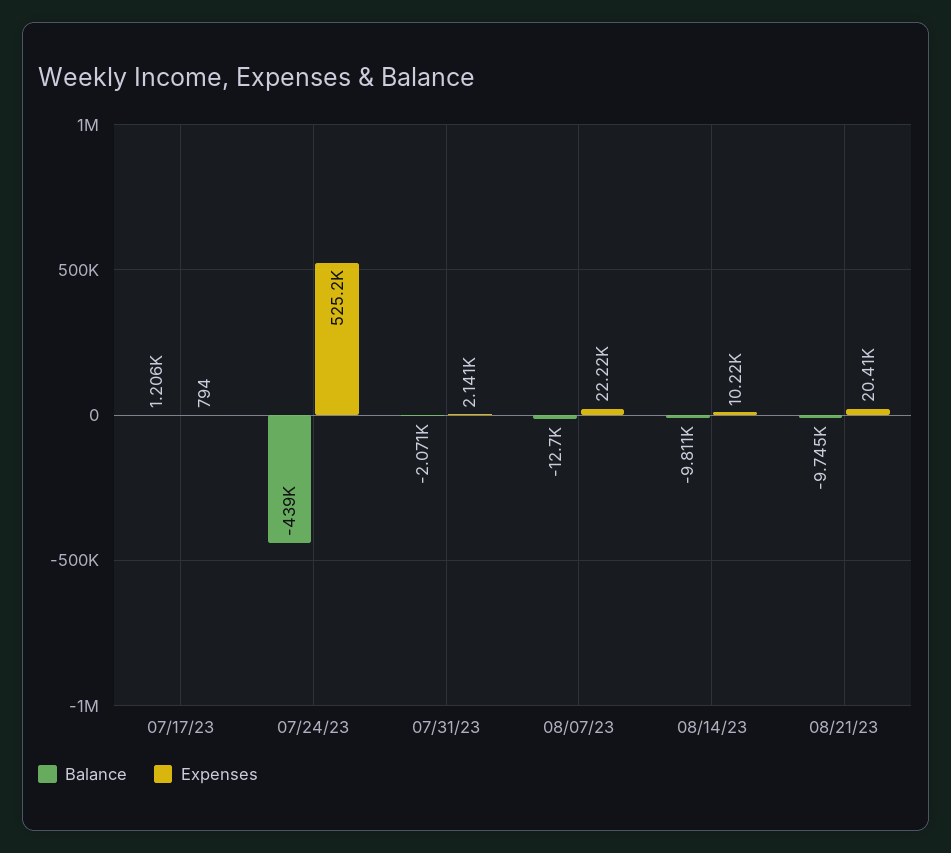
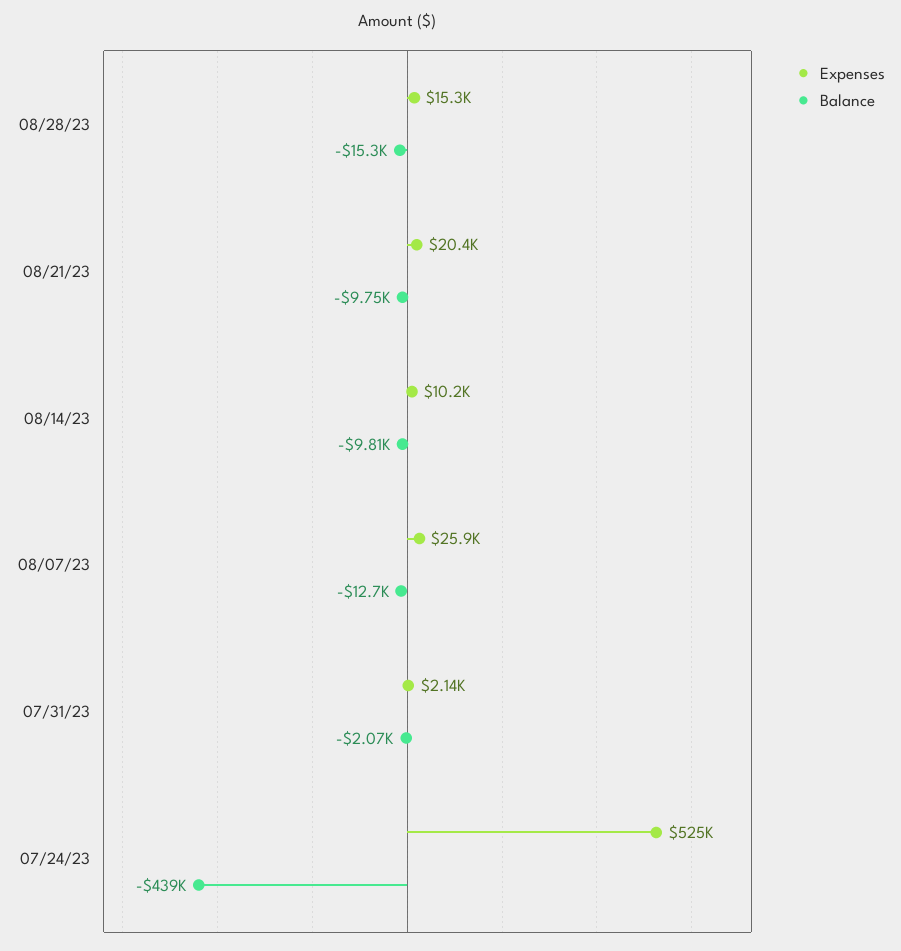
Balance, 07/17/23: 1206 -> none
Expenses, 07/17/23: 794 -> none
Expenses, 08/07/23: 22220 -> 25900
Expenses, 08/28/23: none -> 15300
Balance, 08/28/23: none -> -15300

